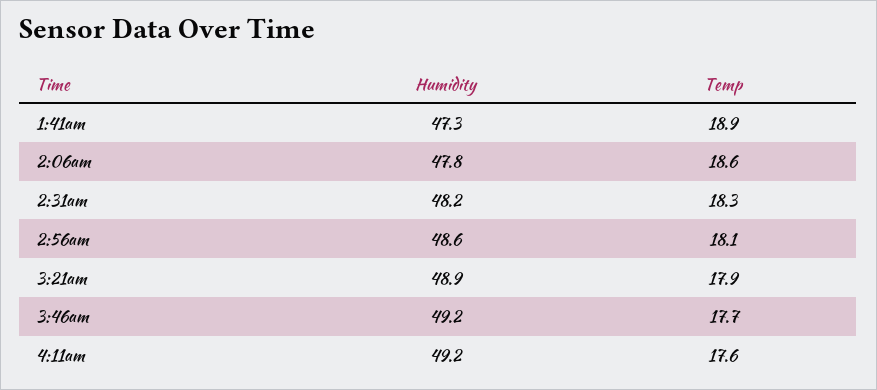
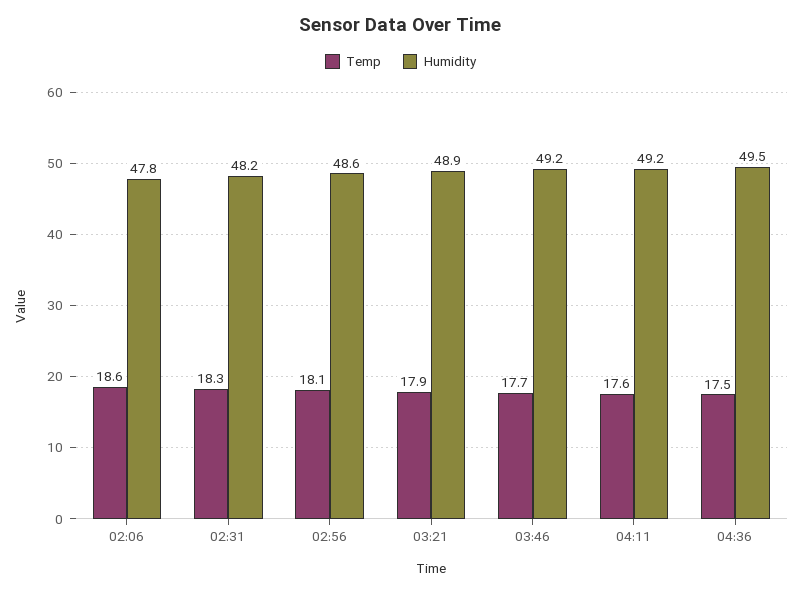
Humidity, 1:41am: 47.3 -> none
Temp, 1:41am: 18.9 -> none
Temp, 04:36: none -> 17.5
Humidity, 04:36: none -> 49.5

